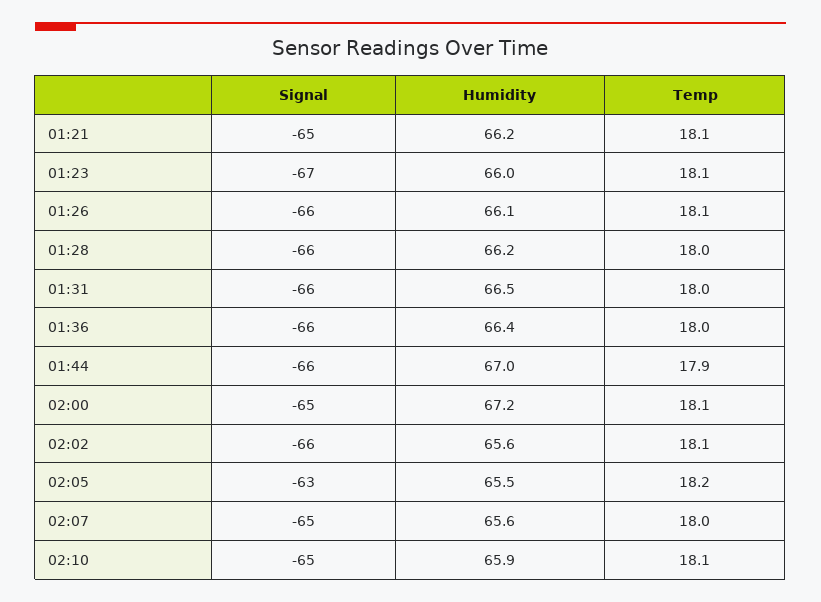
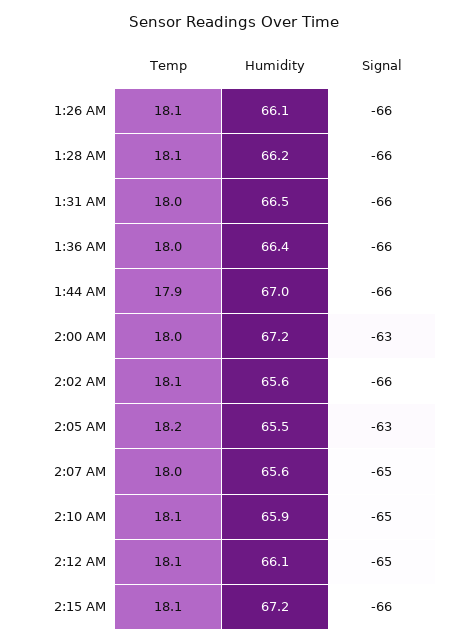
Signal, 01:21: -65 -> none
Humidity, 01:21: 66.2 -> none
Temp, 01:21: 18.1 -> none
Signal, 01:23: -67 -> none
Humidity, 01:23: 66 -> none
Temp, 01:23: 18.1 -> none
Temp, 01:28: 18 -> 18.1
Signal, 02:00: -65 -> -63
Temp, 02:00: 18.1 -> 18
Temp, 2:12 AM: none -> 18.1
Humidity, 2:12 AM: none -> 66.1
Signal, 2:12 AM: none -> -65
Temp, 2:15 AM: none -> 18.1
Humidity, 2:15 AM: none -> 67.2
Signal, 2:15 AM: none -> -66

